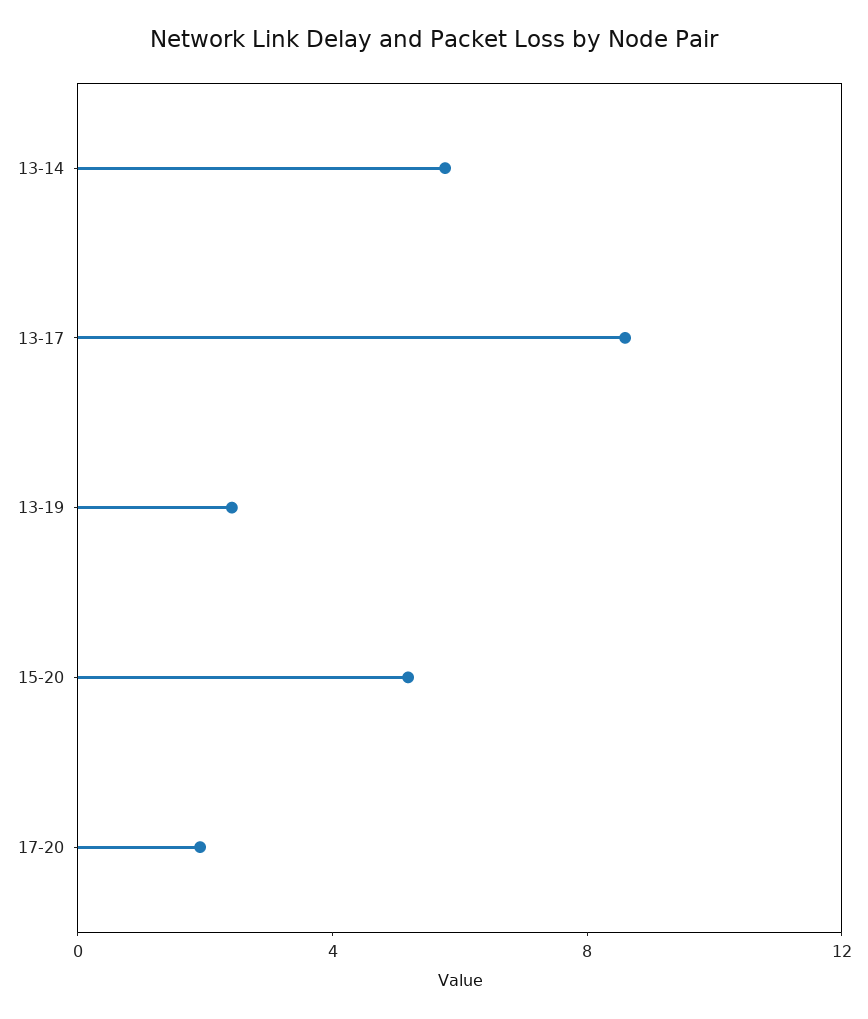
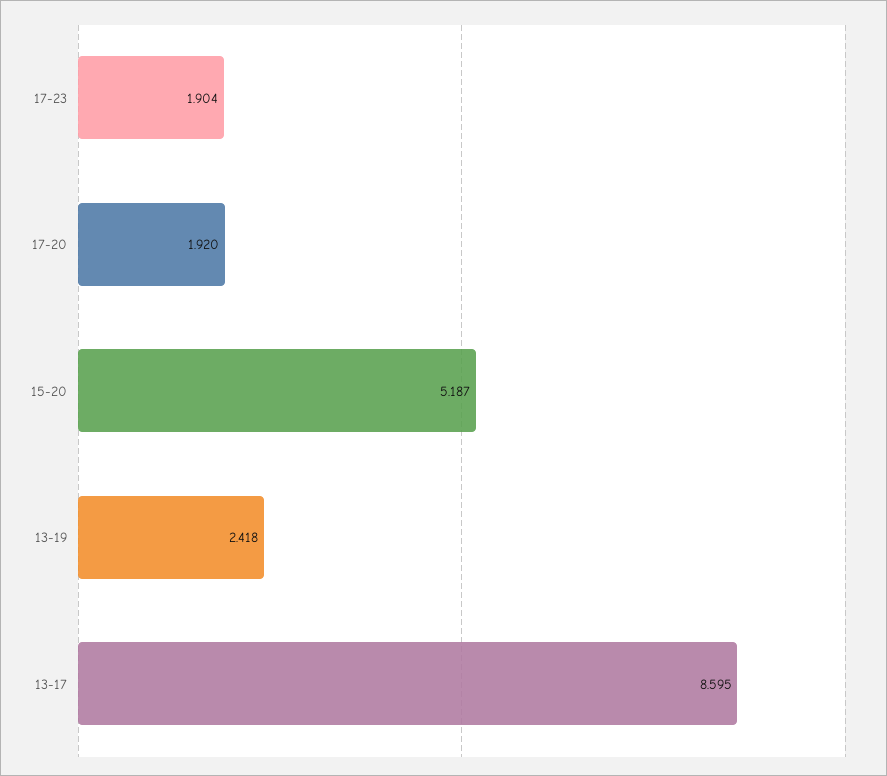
13-14: 6 -> none
17-23: none -> 1.904

